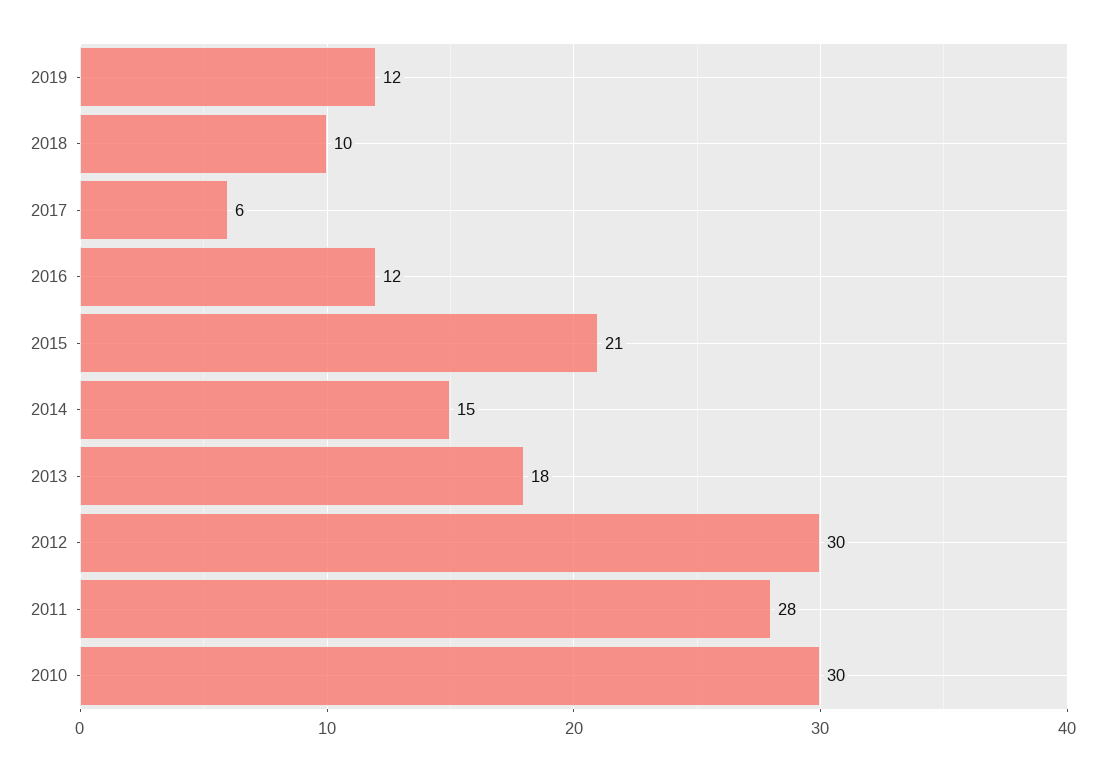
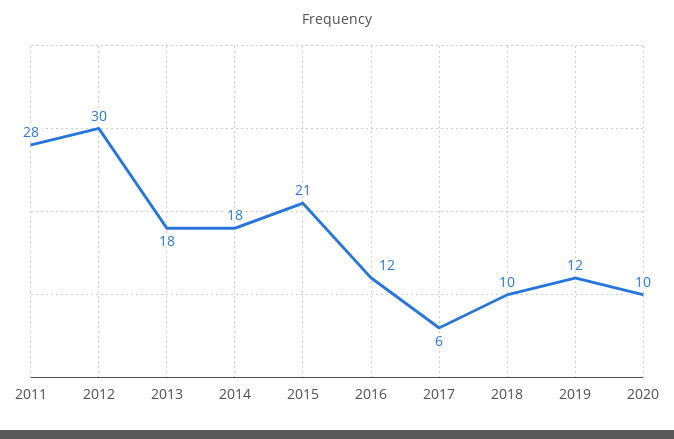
2014: 15 -> 18
2010: 30 -> none
2020: none -> 10

